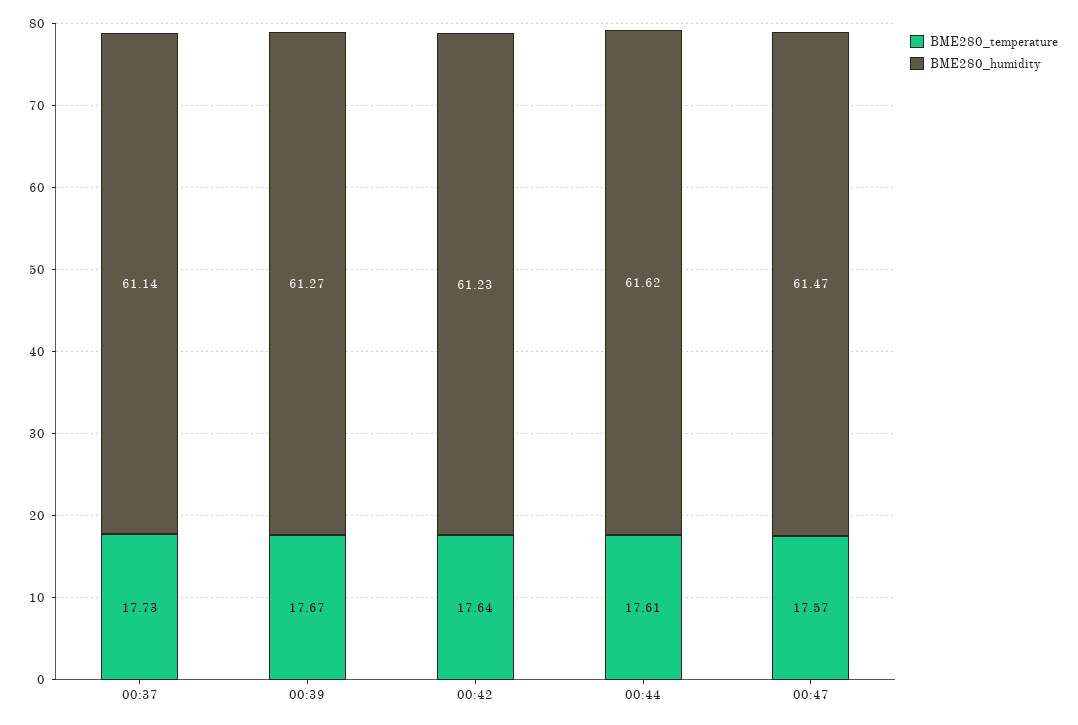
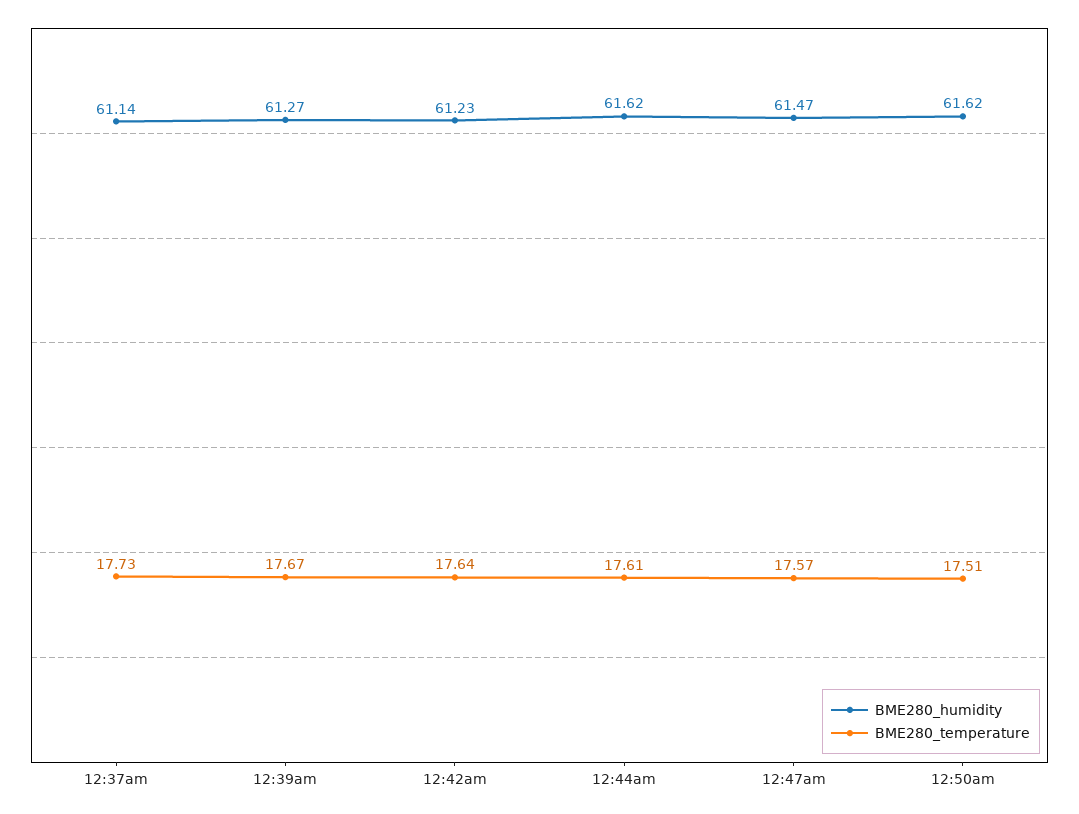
BME280_humidity, 12:50am: none -> 61.62
BME280_temperature, 12:50am: none -> 17.51

